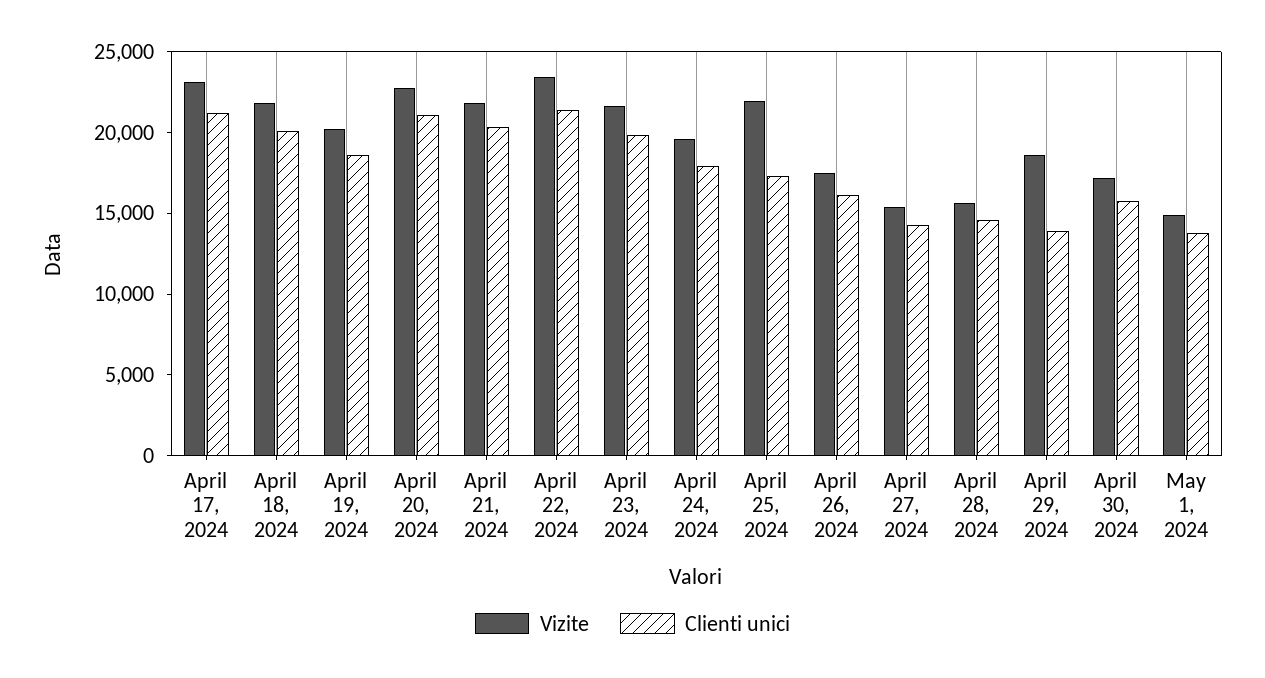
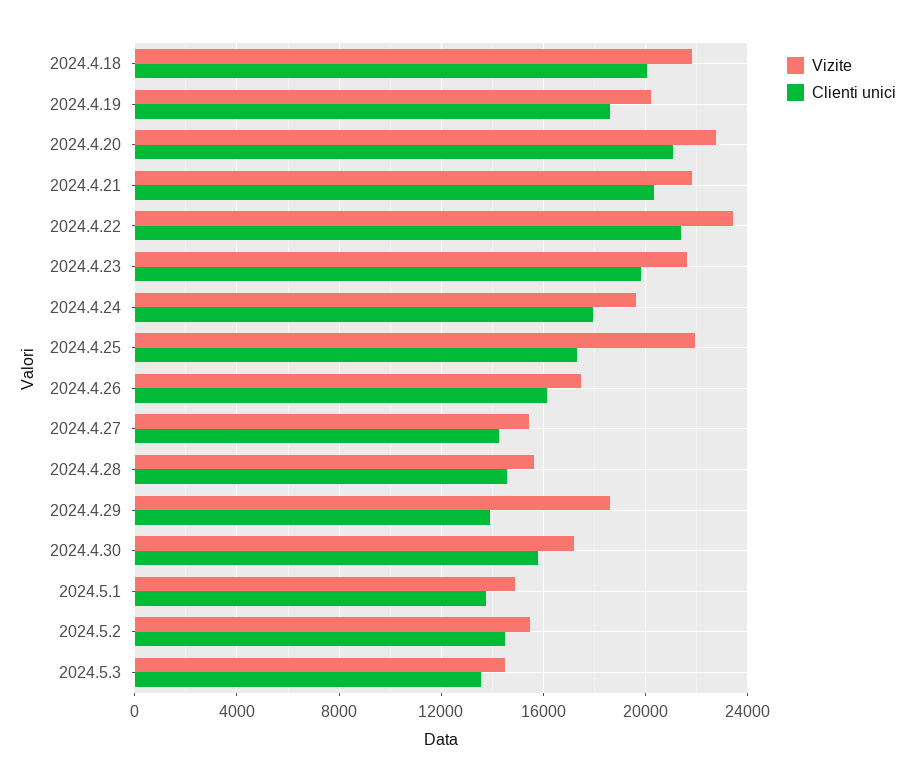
Vizite, April 17, 2024: 23000 -> none
Clienti unici, April 17, 2024: 21000 -> none
Vizite, 2024.5.2: none -> 15500
Clienti unici, 2024.5.2: none -> 14500
Vizite, 2024.5.3: none -> 14500
Clienti unici, 2024.5.3: none -> 13500

